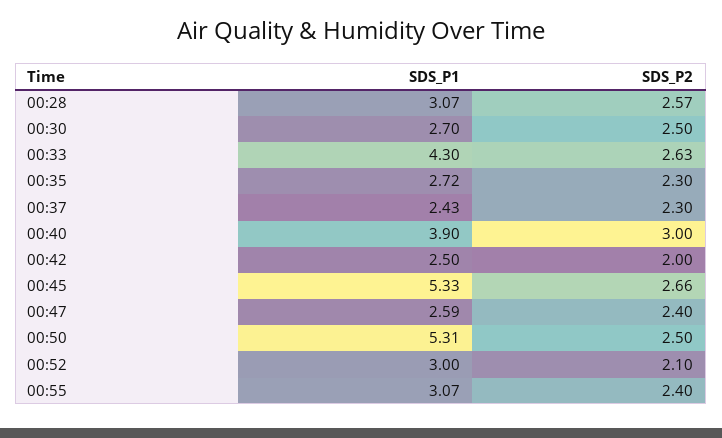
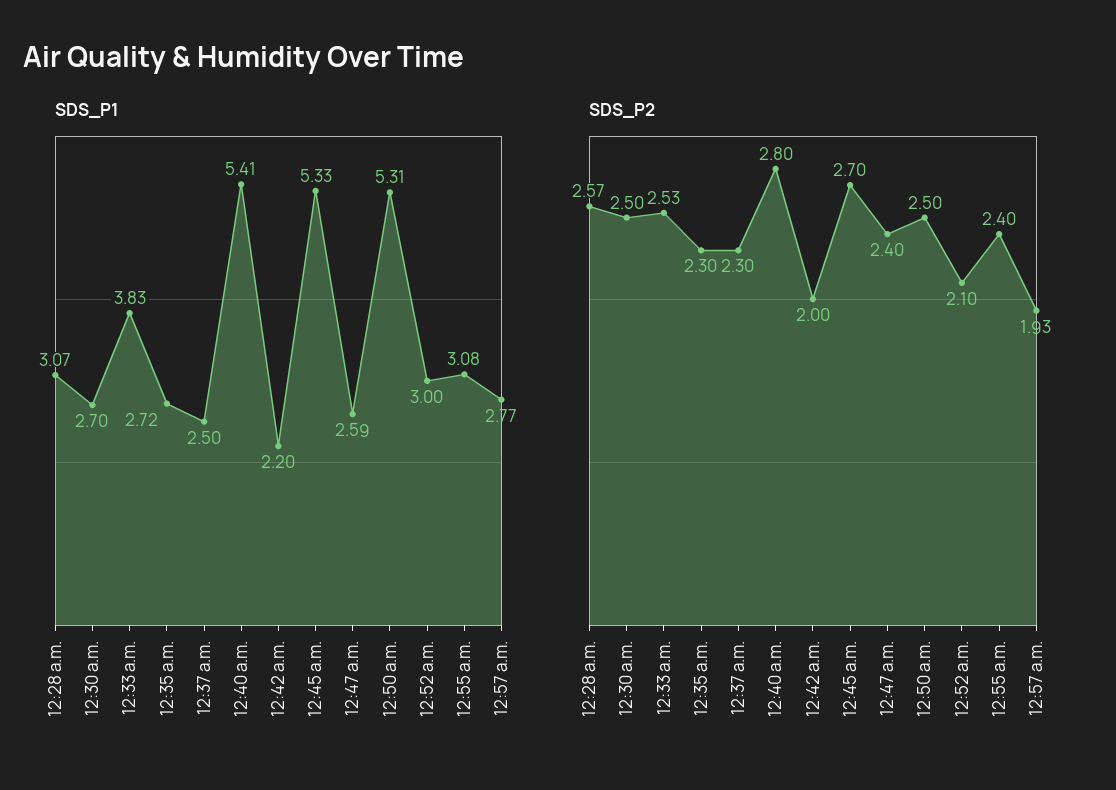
SDS_P1, 00:33: 4.3 -> 3.83
SDS_P2, 00:33: 2.63 -> 2.53
SDS_P1, 00:37: 2.43 -> 2.5
SDS_P1, 00:40: 3.9 -> 5.41
SDS_P2, 00:40: 3 -> 2.8
SDS_P1, 00:42: 2.5 -> 2.2
SDS_P2, 00:45: 2.66 -> 2.7
SDS_P1, 00:55: 3.07 -> 3.08
SDS_P1, 12:57 a.m.: none -> 2.77
SDS_P2, 12:57 a.m.: none -> 1.93

